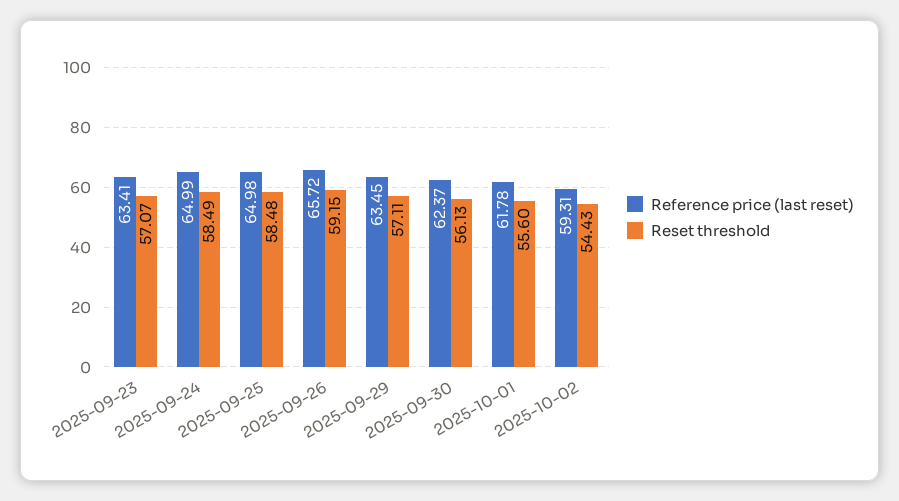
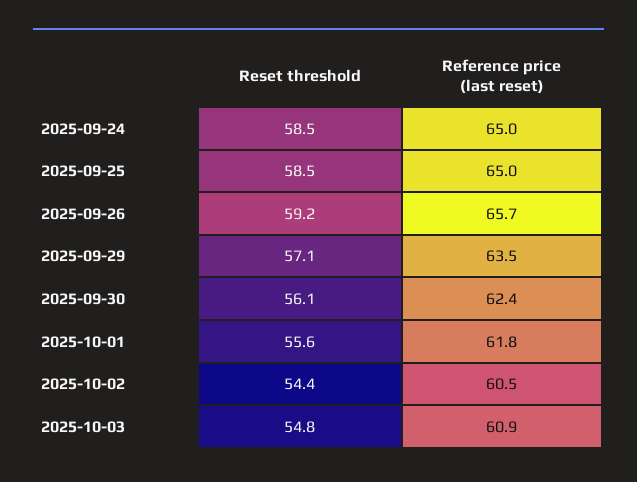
Reference price (last reset), 2025-09-23: 63.41 -> none
Reset threshold, 2025-09-23: 57.07 -> none
Reference price (last reset), 2025-10-02: 59.31 -> 60.5
Reset threshold, 2025-10-03: none -> 54.8
Reference price (last reset), 2025-10-03: none -> 60.9

